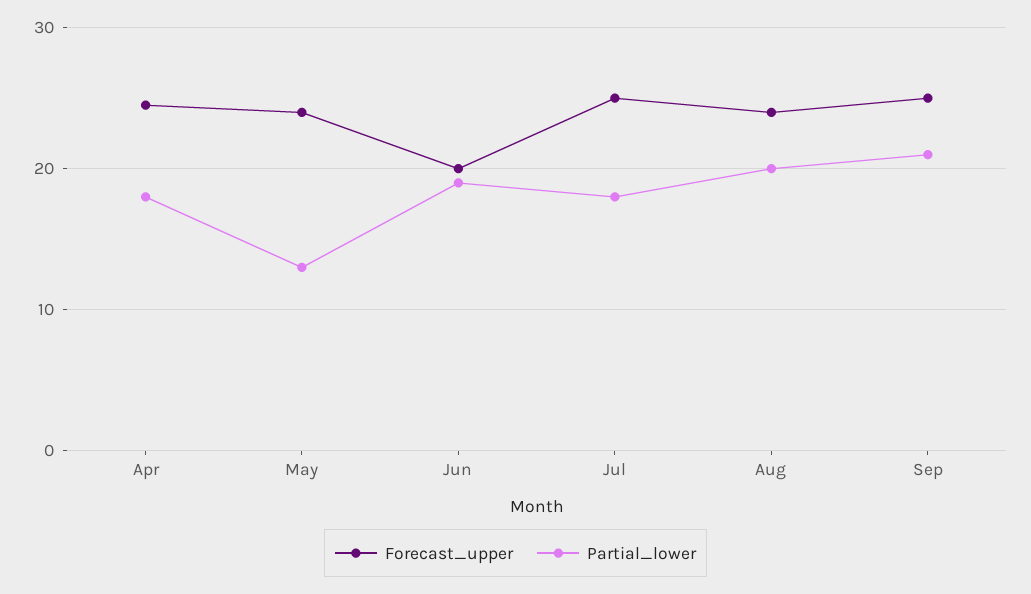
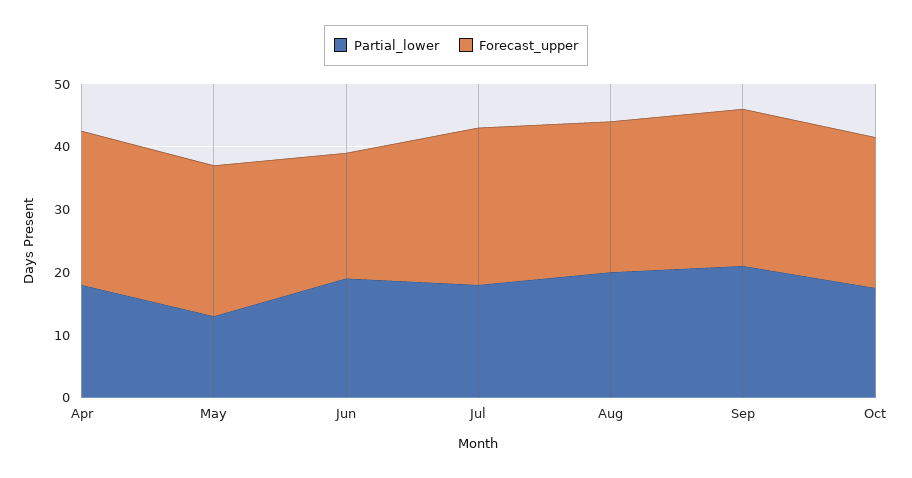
Partial_lower, Oct: none -> 18
Forecast_upper, Oct: none -> 24

